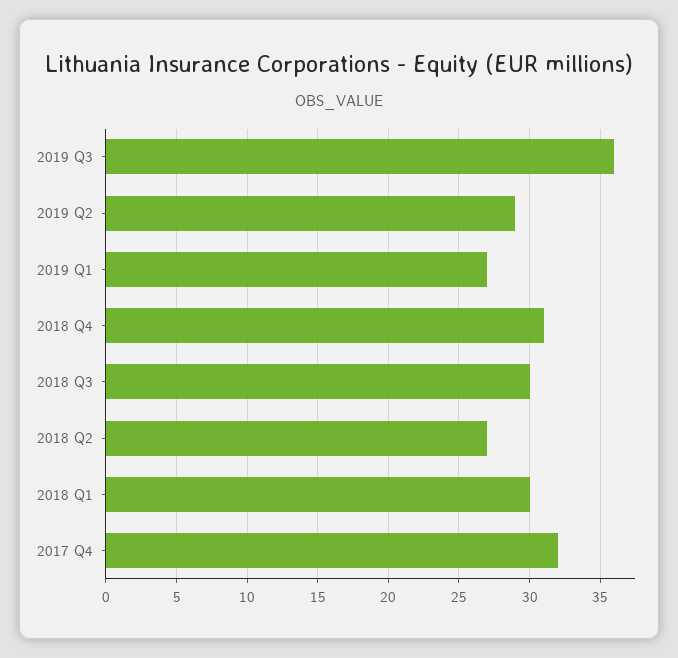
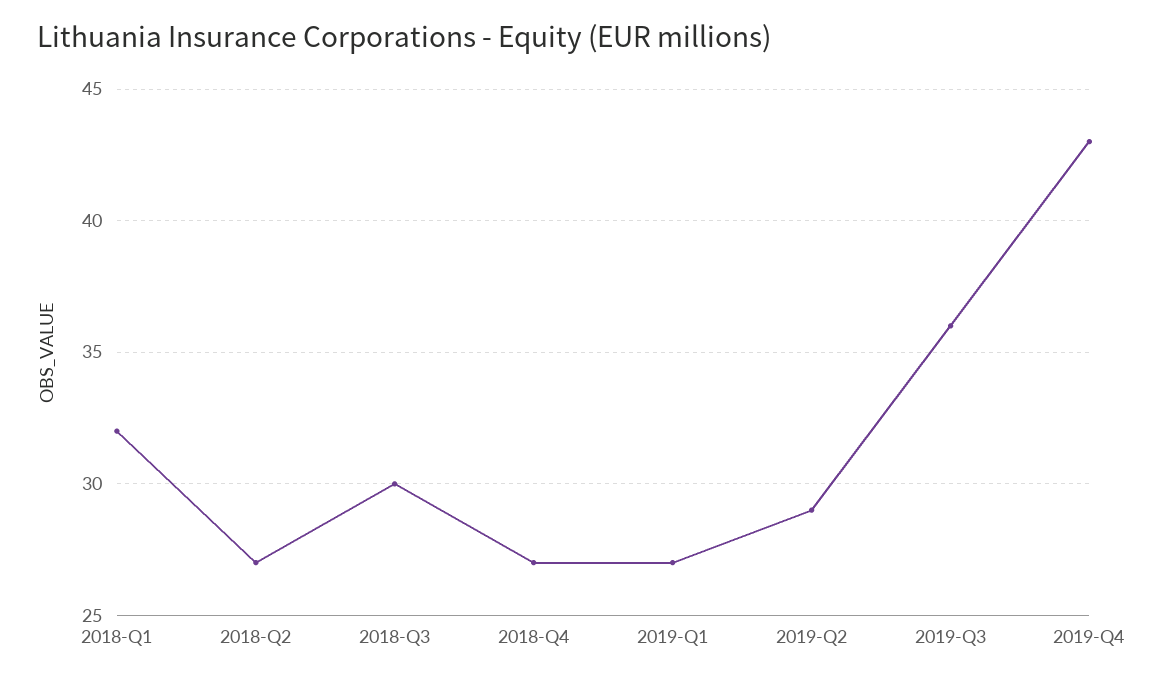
2018 Q4: 31 -> 27
2018 Q1: 30 -> 32
2017 Q4: 32 -> none
2019-Q4: none -> 43

